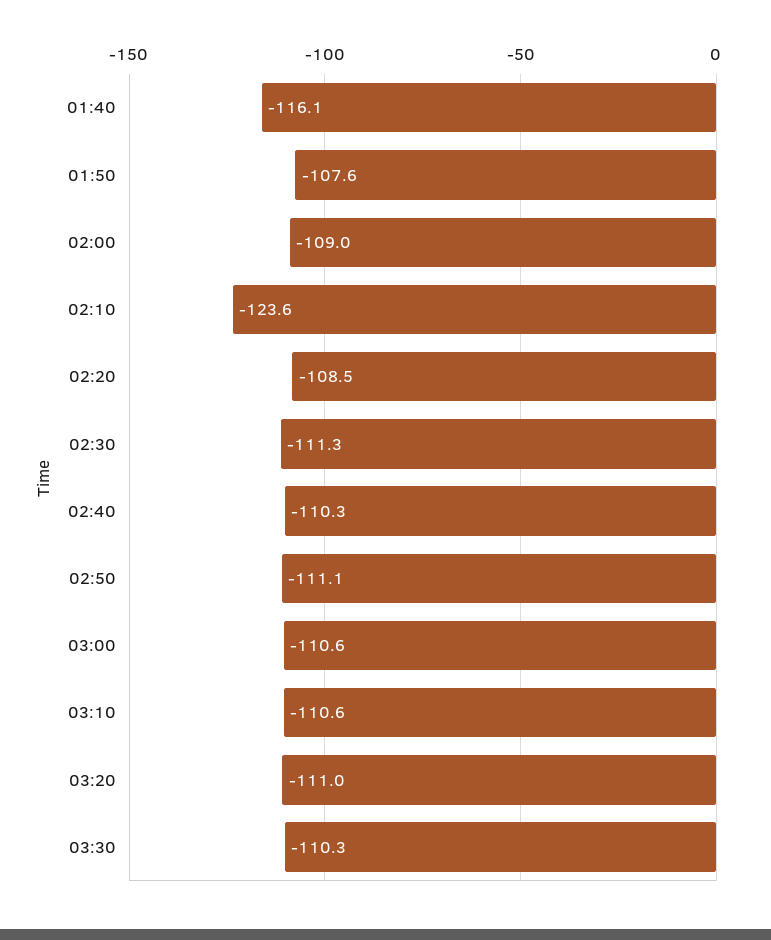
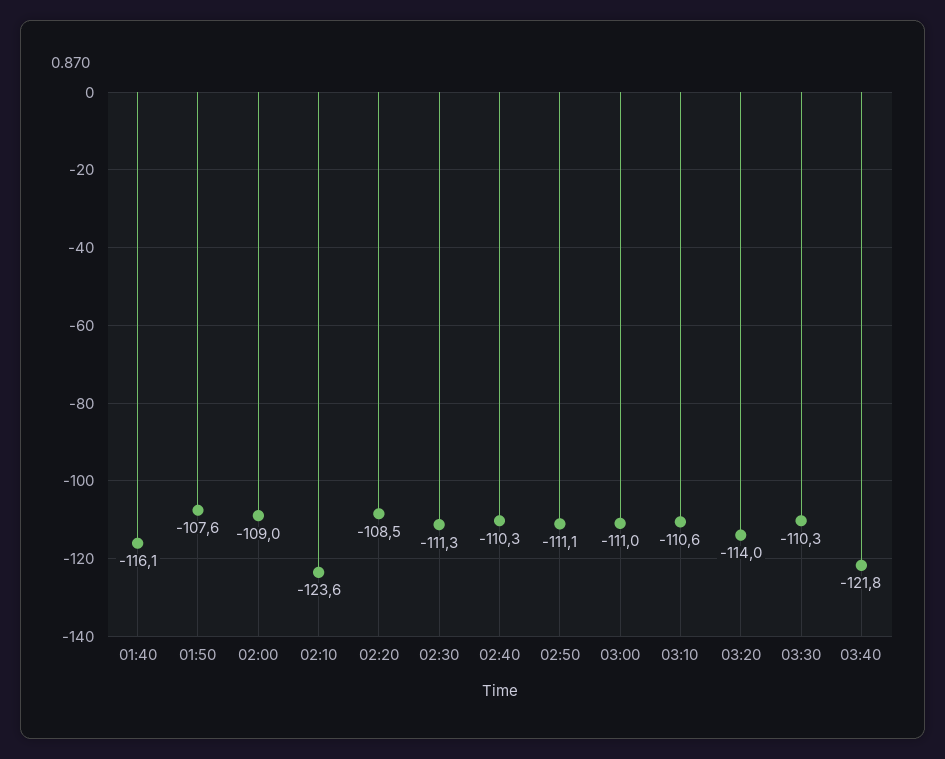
03:00: -110.6 -> -111
03:20: -111 -> -114
03:40: none -> -121.8

